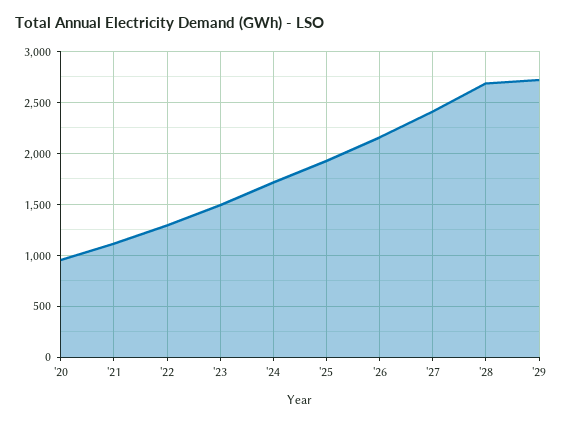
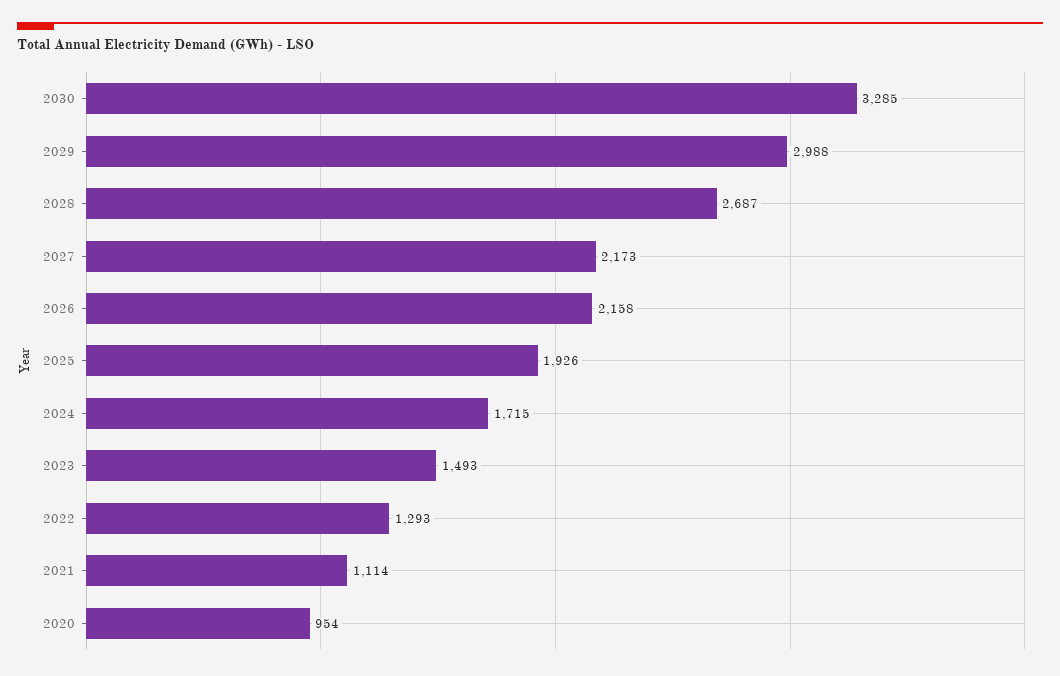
'27: 2400 -> 2173
'29: 2700 -> 2988
2030: none -> 3285

